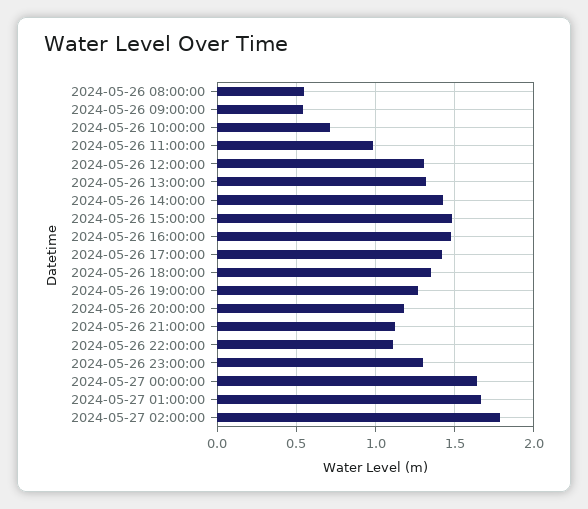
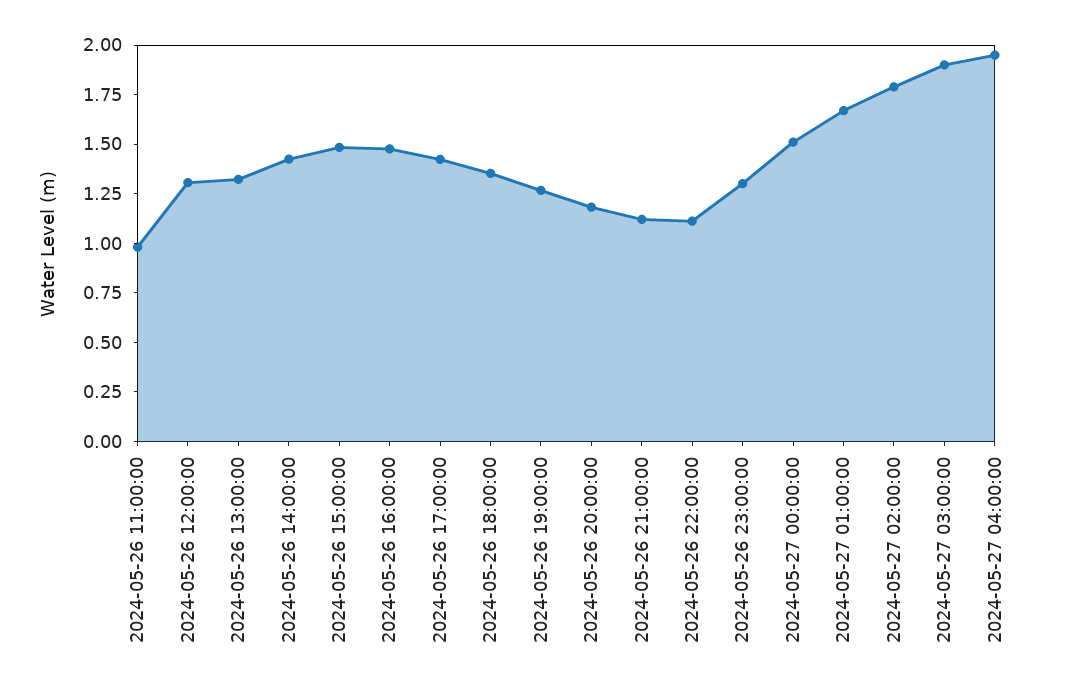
2024-05-26 08:00:00: 0.55 -> none
2024-05-26 09:00:00: 0.55 -> none
2024-05-26 10:00:00: 0.7 -> none
2024-05-27 00:00:00: 1.65 -> 1.5
2024-05-27 03:00:00: none -> 1.9
2024-05-27 04:00:00: none -> 1.95

